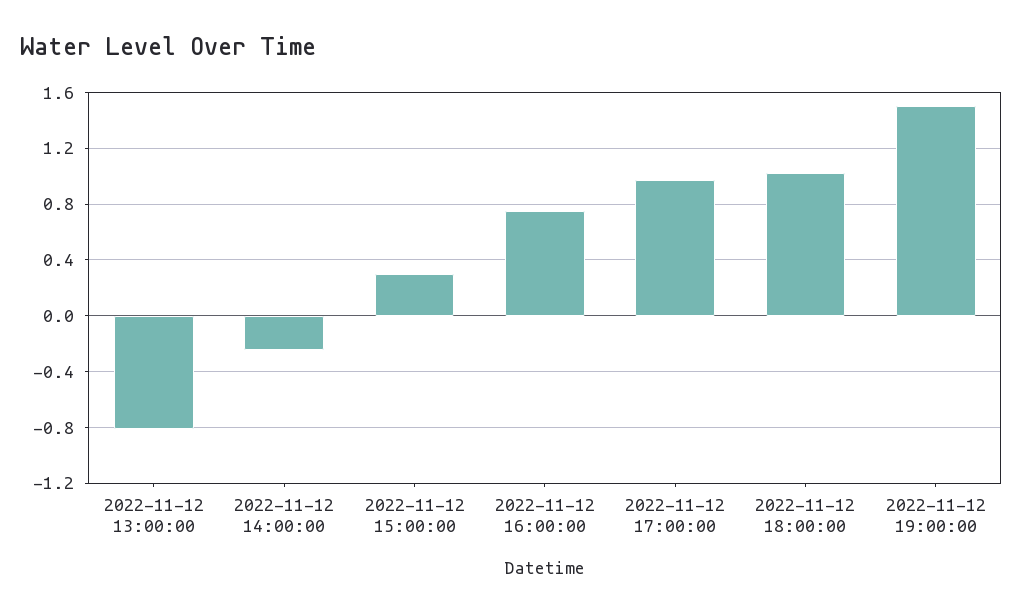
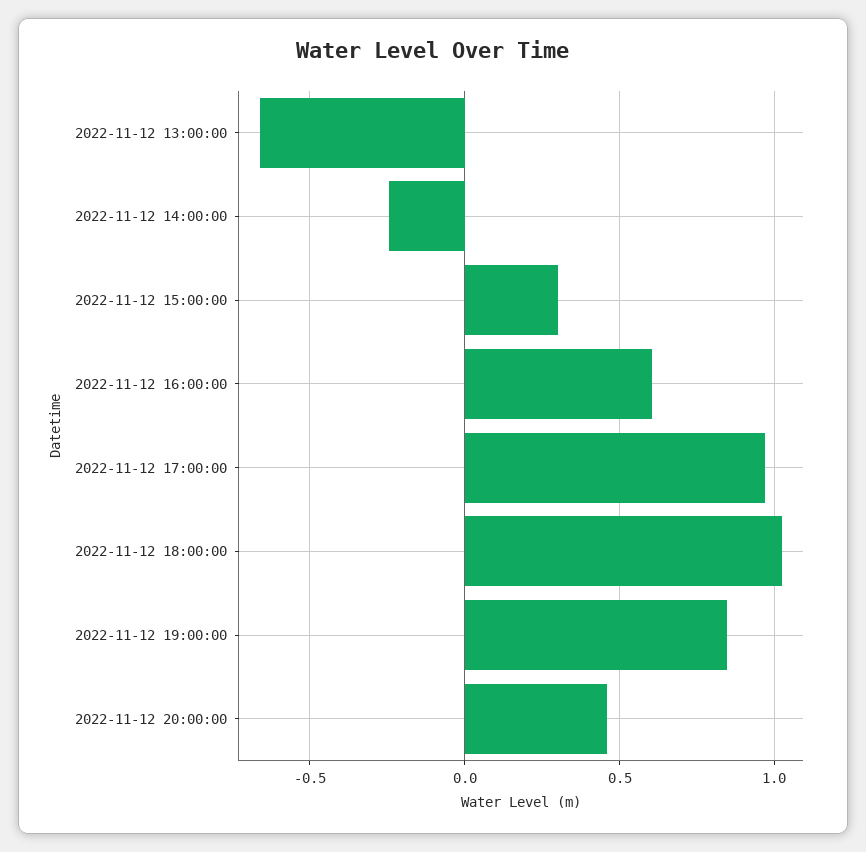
2022-11-12 13:00:00: -0.8 -> -0.65
2022-11-12 16:00:00: 0.75 -> 0.6
2022-11-12 19:00:00: 1.5 -> 0.85
2022-11-12 20:00:00: none -> 0.45

